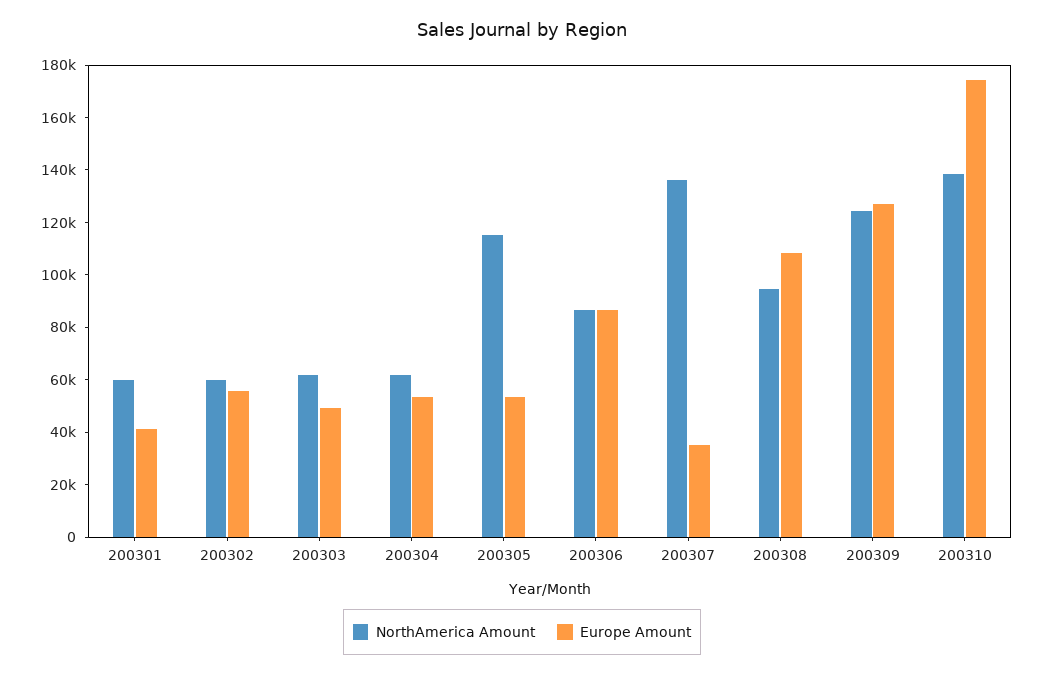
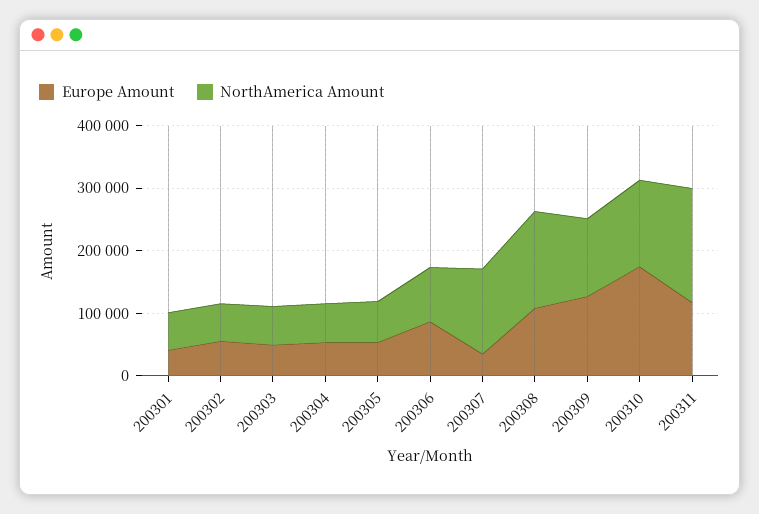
NorthAmerica Amount, 200305: 115000 -> 60000
NorthAmerica Amount, 200308: 95000 -> 160000
Europe Amount, 200311: none -> 120000
NorthAmerica Amount, 200311: none -> 180000

